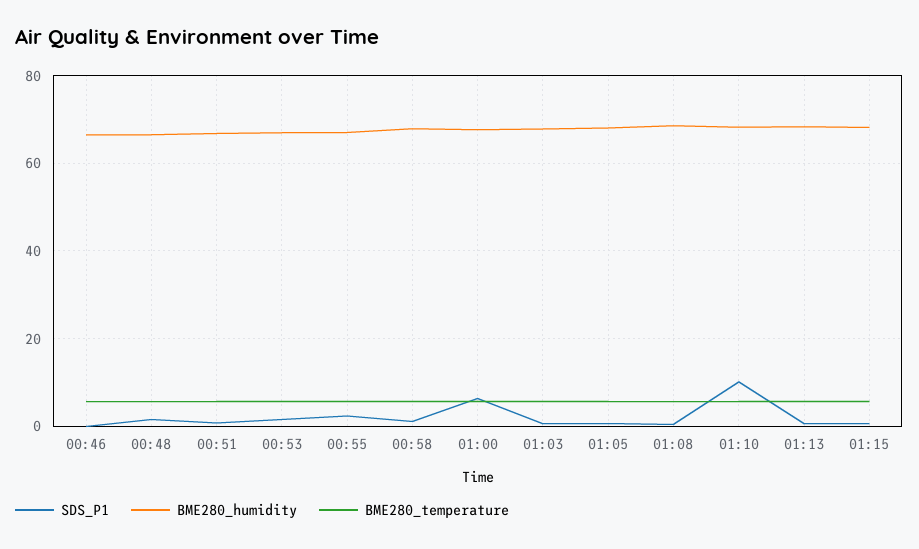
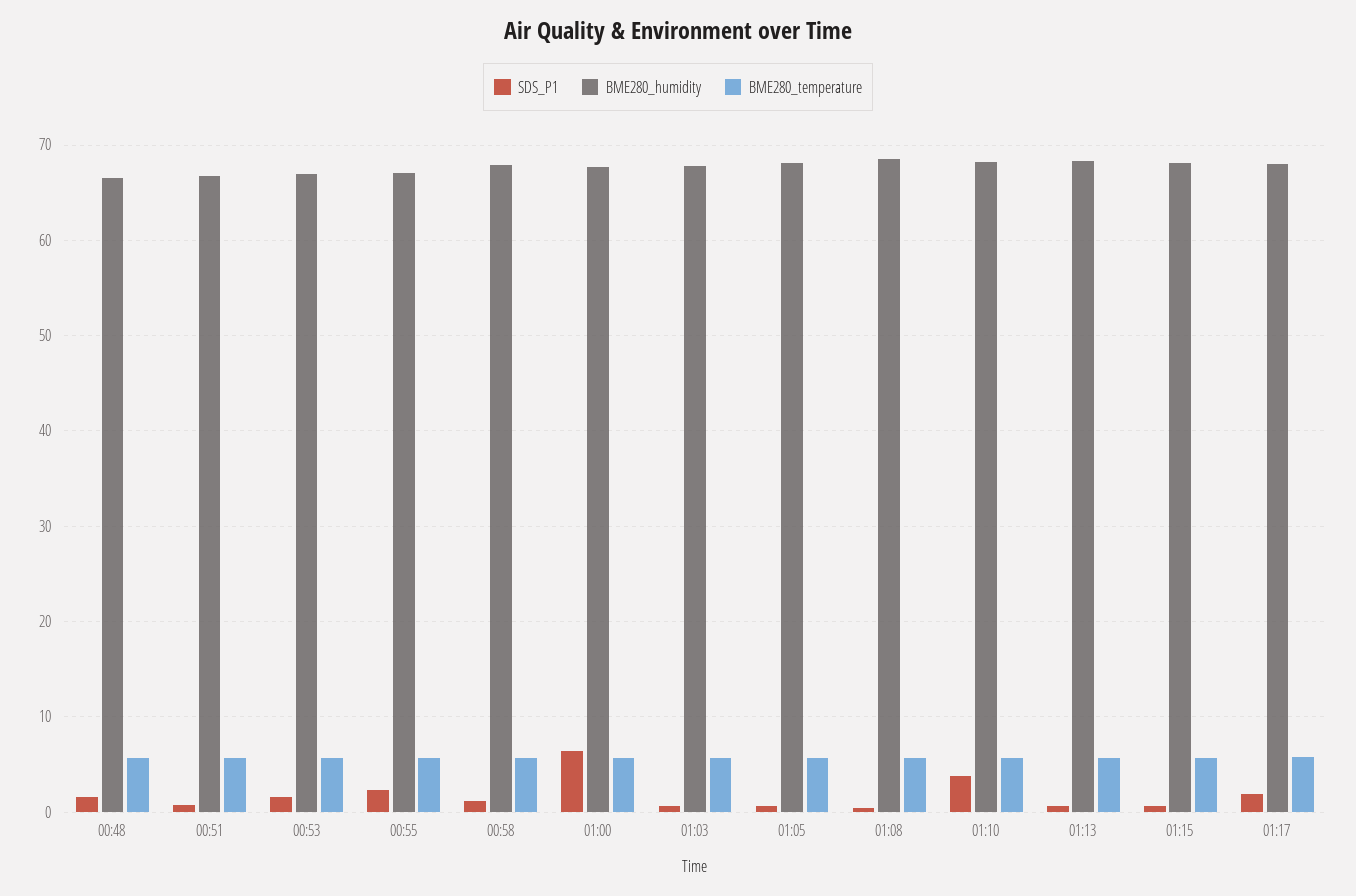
SDS_P1, 00:46: 0 -> none
BME280_humidity, 00:46: 66 -> none
BME280_temperature, 00:46: 6 -> none
SDS_P1, 01:10: 10 -> 4
SDS_P1, 01:17: none -> 2
BME280_humidity, 01:17: none -> 68
BME280_temperature, 01:17: none -> 6

